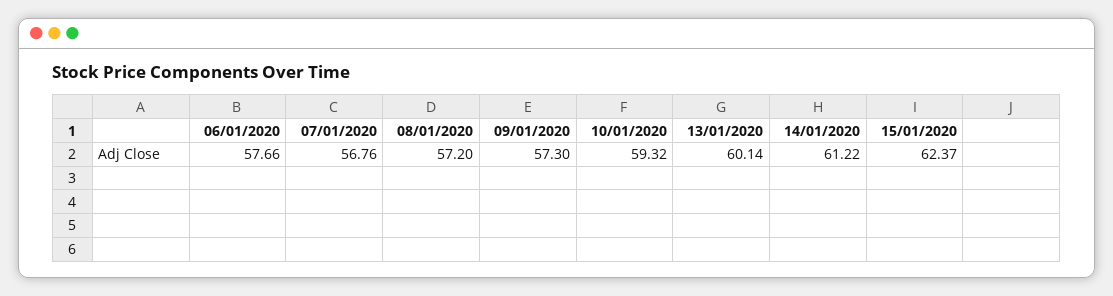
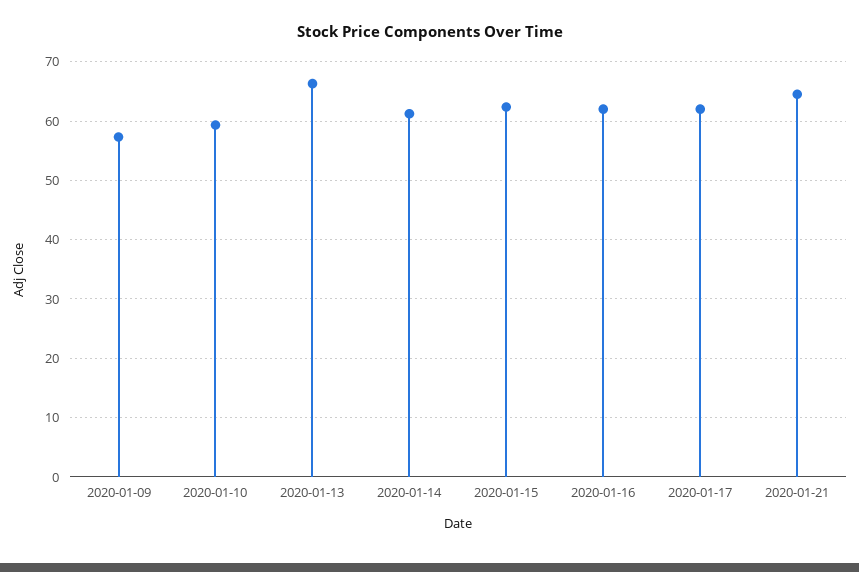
06/01/2020: 57.66 -> none
07/01/2020: 56.76 -> none
08/01/2020: 57.2 -> none
13/01/2020: 60.14 -> 66
2020-01-16: none -> 62
2020-01-17: none -> 62
2020-01-21: none -> 64

